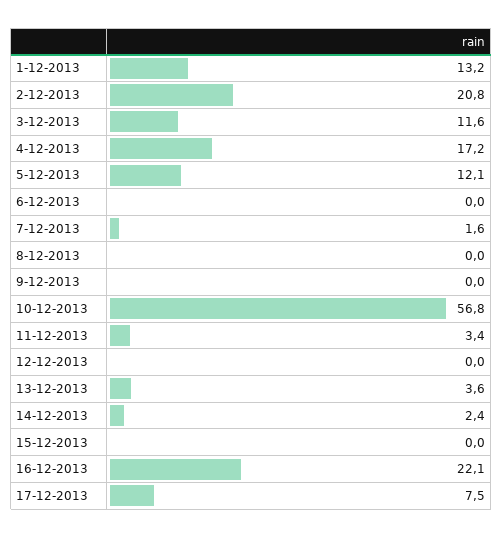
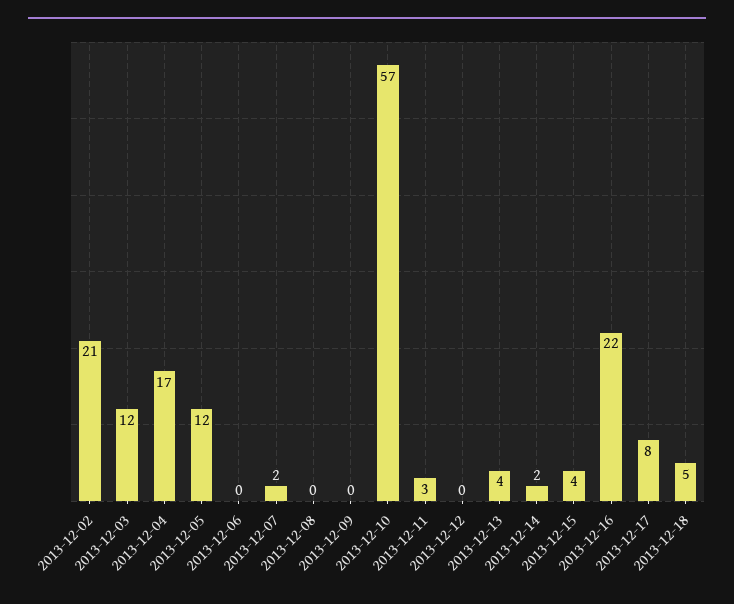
1-12-2013: 13.2 -> none
15-12-2013: 0 -> 4
2013-12-18: none -> 5

